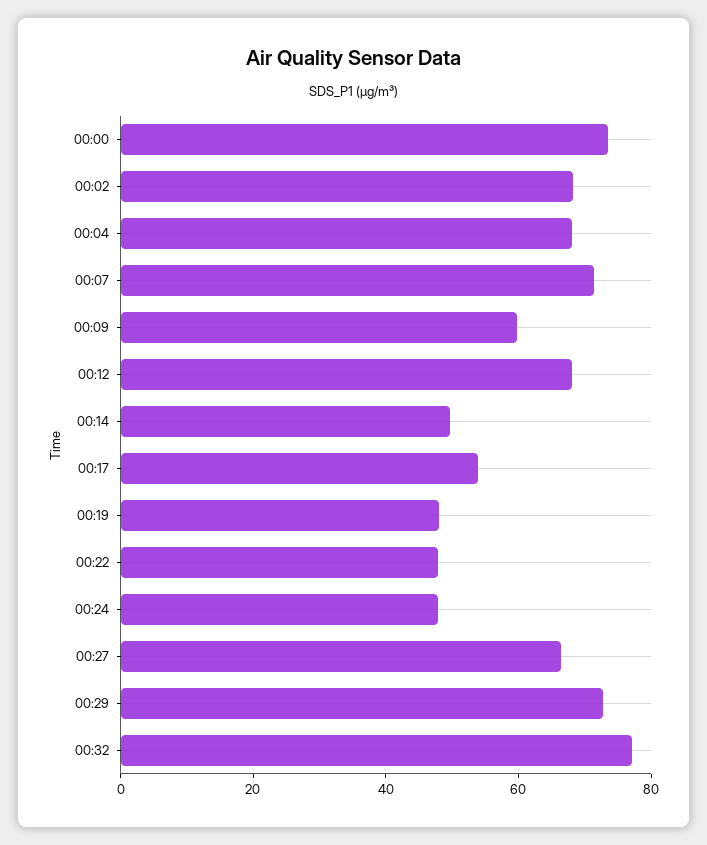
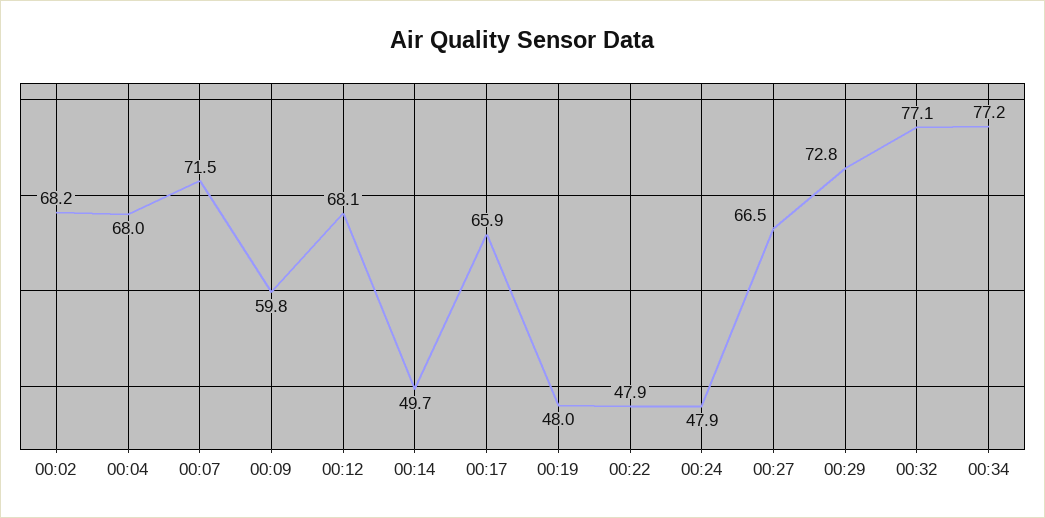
00:00: 75 -> none
00:17: 55 -> 65.9
00:34: none -> 77.2

